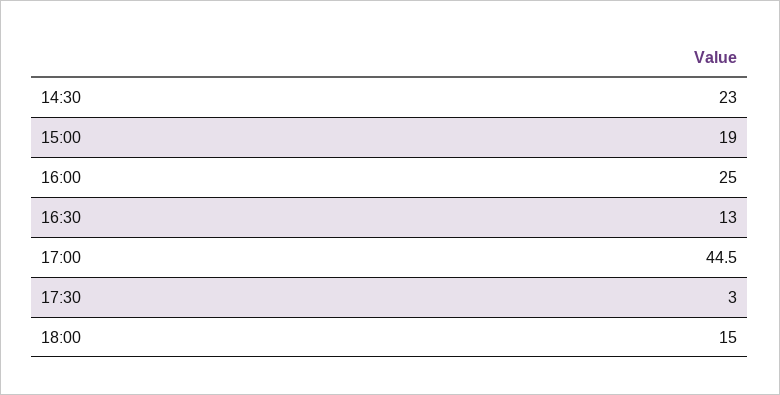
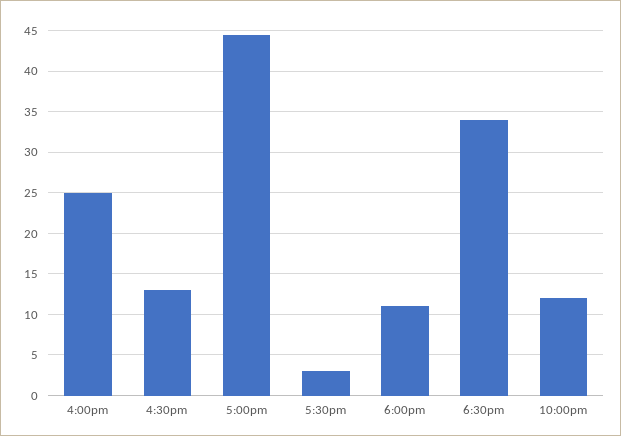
14:30: 23 -> none
15:00: 19 -> none
18:00: 15 -> 11
6:30pm: none -> 34
10:00pm: none -> 12

